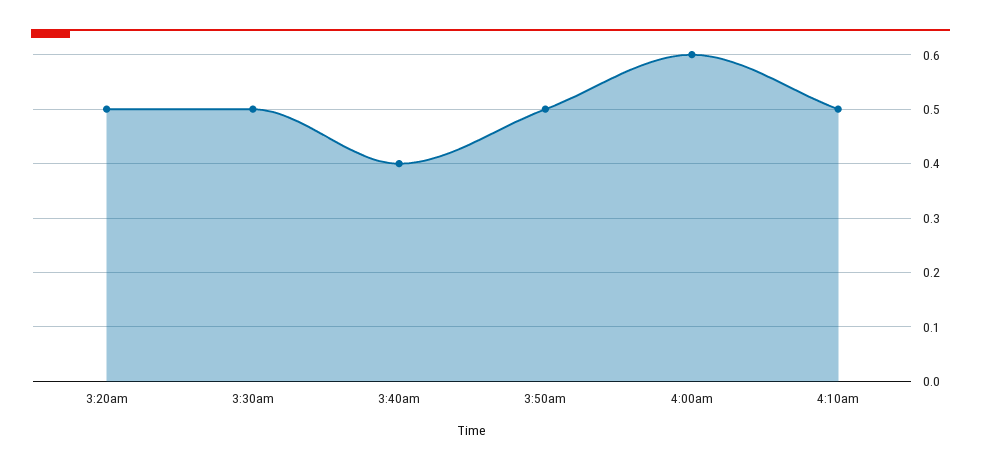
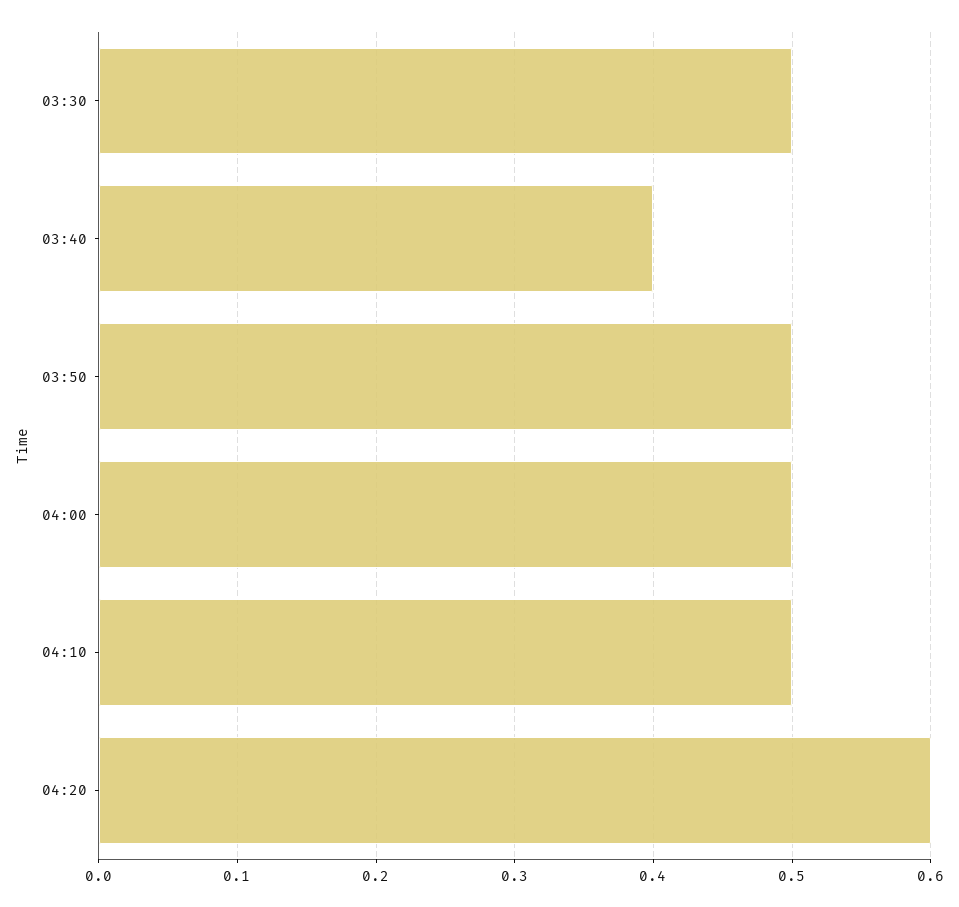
3:20am: 0.5 -> none
4:00am: 0.6 -> 0.5
04:20: none -> 0.6

